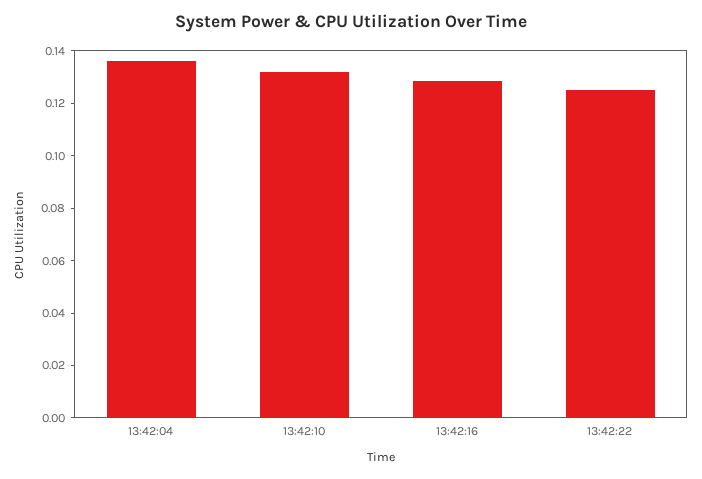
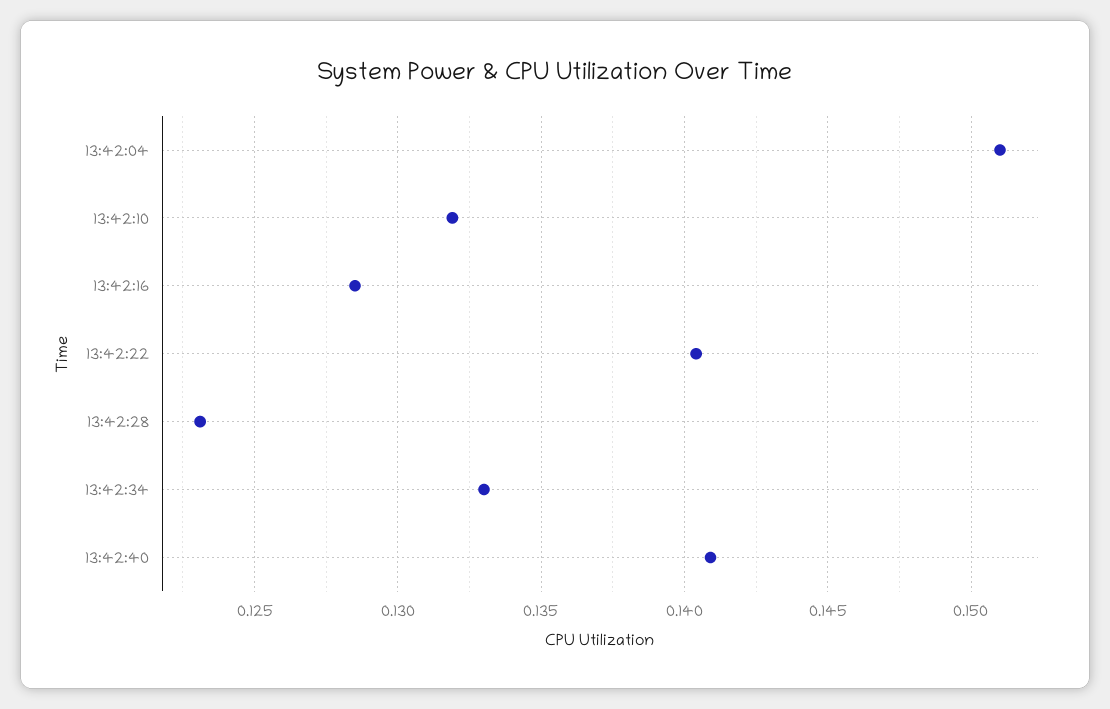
13:42:04: 0.135 -> 0.151
13:42:22: 0.125 -> 0.1405
13:42:28: none -> 0.123
13:42:34: none -> 0.133
13:42:40: none -> 0.141

